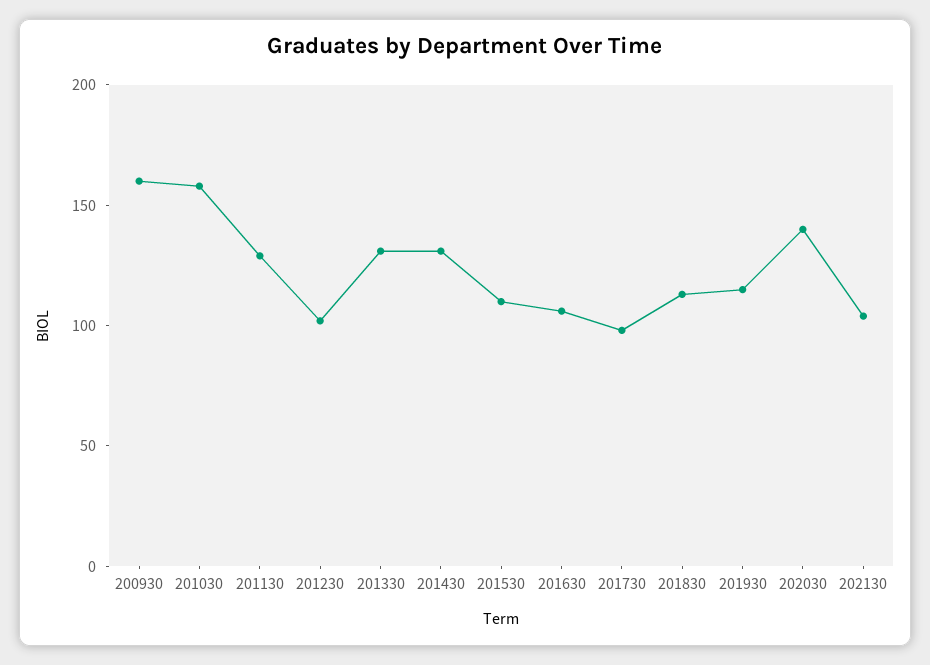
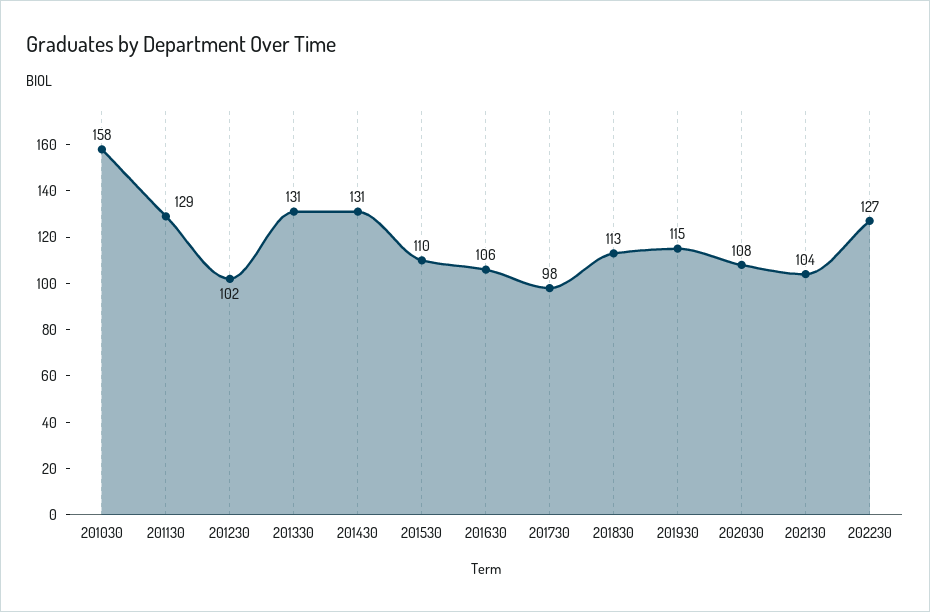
200930: 160 -> none
202030: 140 -> 108
202230: none -> 127

